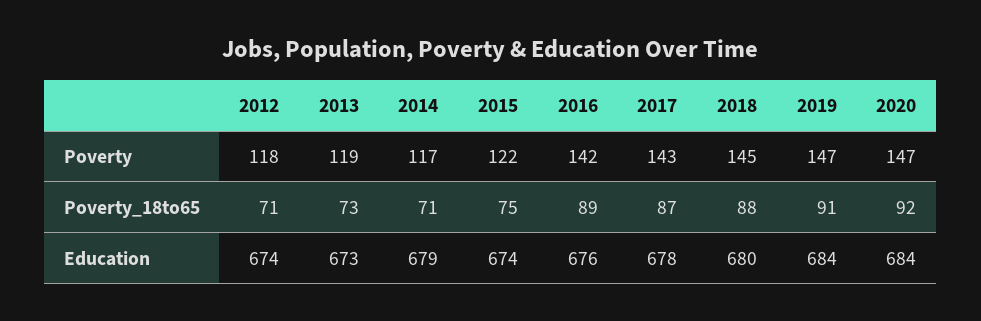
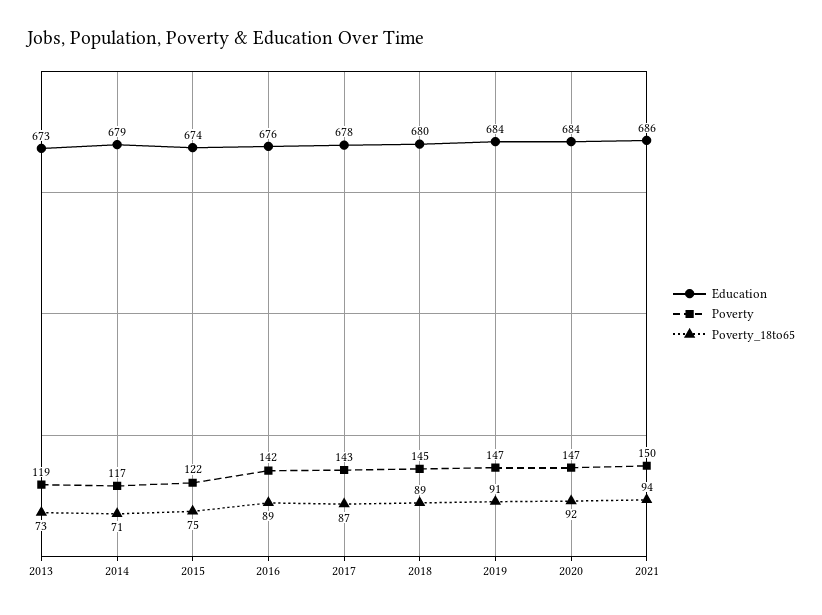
Poverty, 2012: 118 -> none
Poverty_18to65, 2012: 71 -> none
Poverty_18to65, 2018: 88 -> 89
Education, 2012: 674 -> none
Education, 2021: none -> 686
Poverty, 2021: none -> 150
Poverty_18to65, 2021: none -> 94

